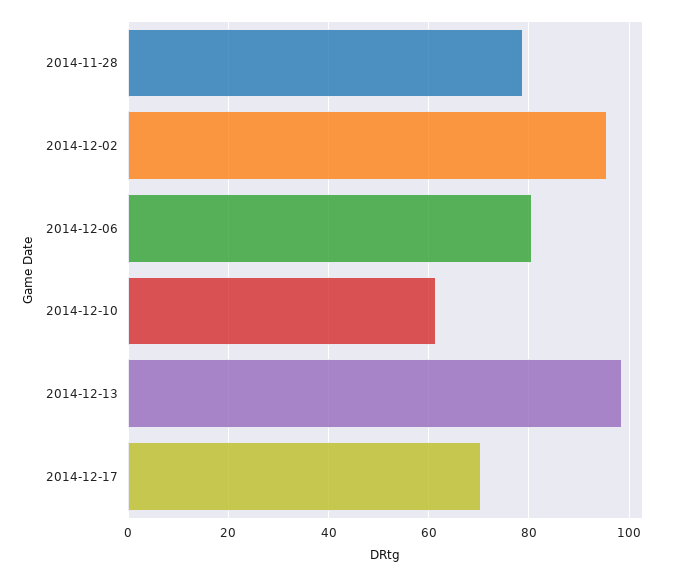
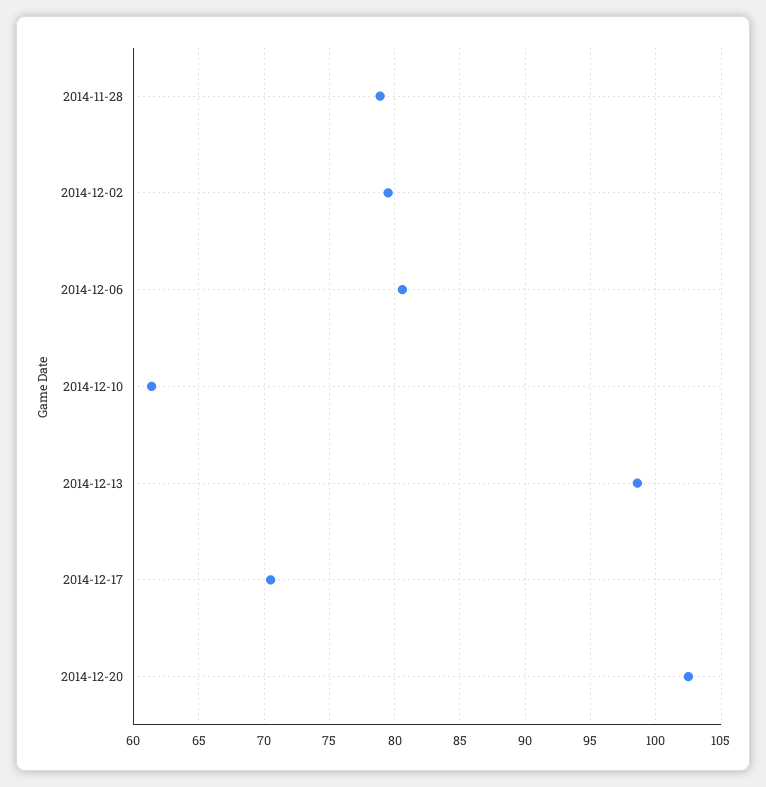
2014-12-02: 96 -> 79.5
2014-12-20: none -> 102.5

